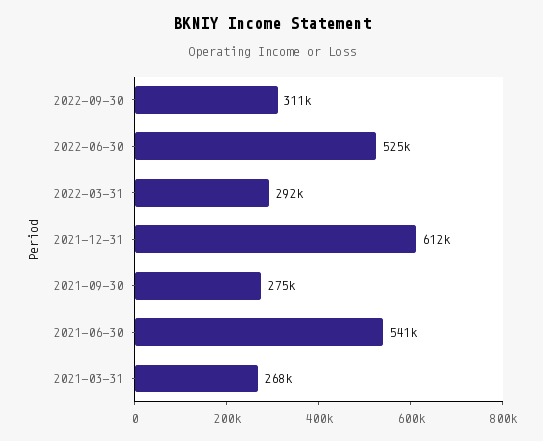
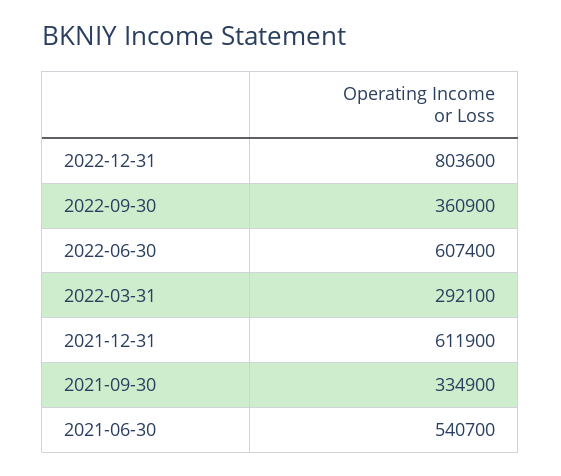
2022-09-30: 311000 -> 360900
2022-06-30: 525000 -> 607400
2021-09-30: 275000 -> 334900
2021-03-31: 268000 -> none
2022-12-31: none -> 803600

